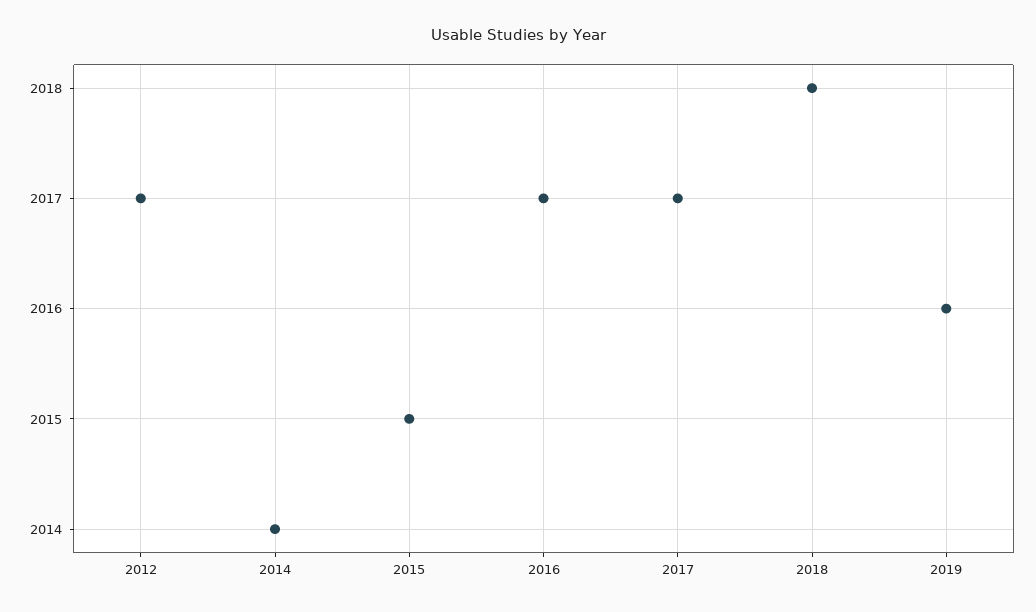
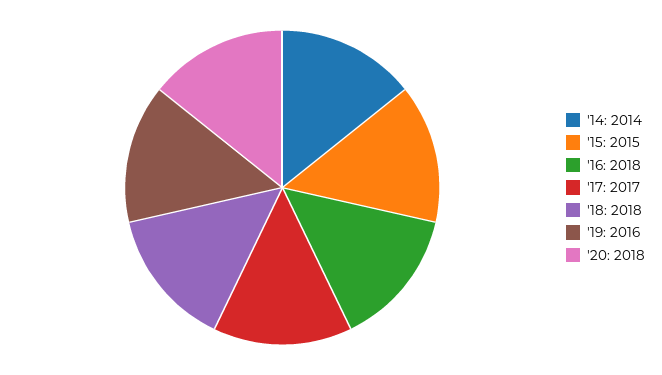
2012: 2017 -> none
2016: 2017 -> 2018
'20: none -> 2018

